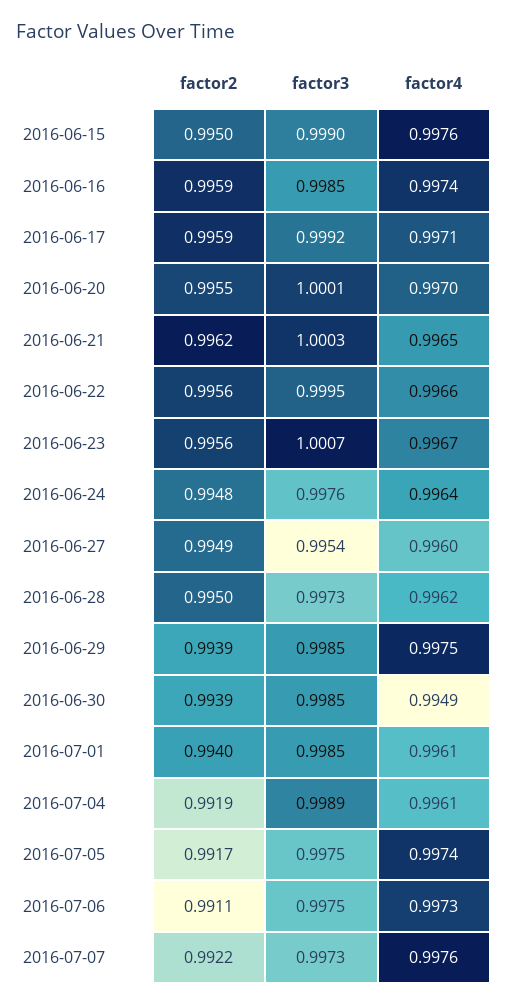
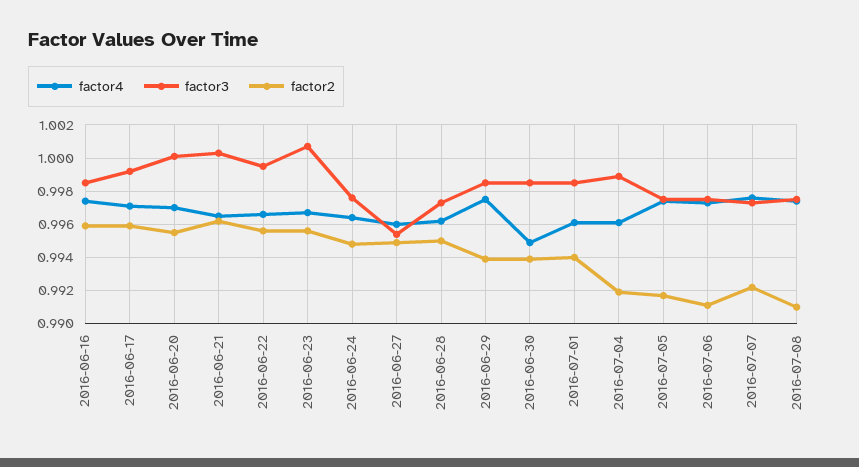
factor2, 2016-06-15: 0.995 -> none
factor3, 2016-06-15: 0.999 -> none
factor4, 2016-06-15: 0.9976 -> none
factor4, 2016-07-08: none -> 0.9975
factor3, 2016-07-08: none -> 0.9975
factor2, 2016-07-08: none -> 0.991

